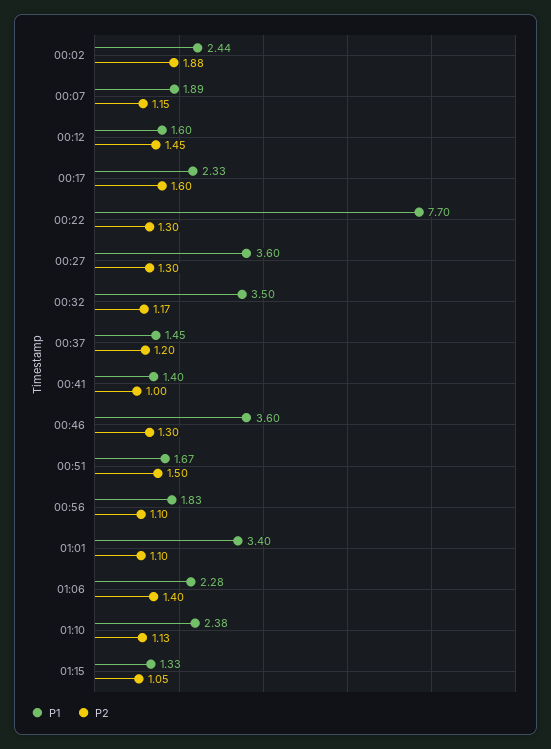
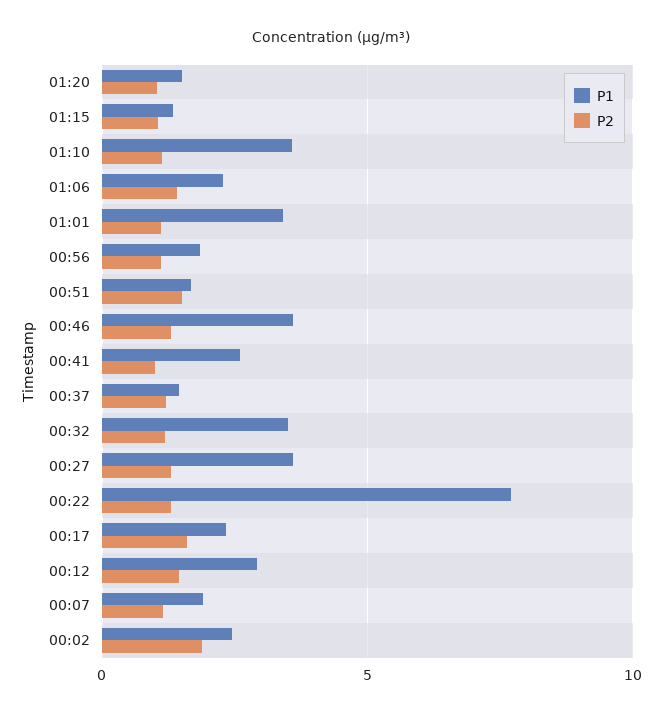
P1, 00:12: 1.6 -> 3
P1, 00:41: 1.4 -> 2.5
P1, 01:10: 2.38 -> 3.5
P1, 01:20: none -> 1.5
P2, 01:20: none -> 1

